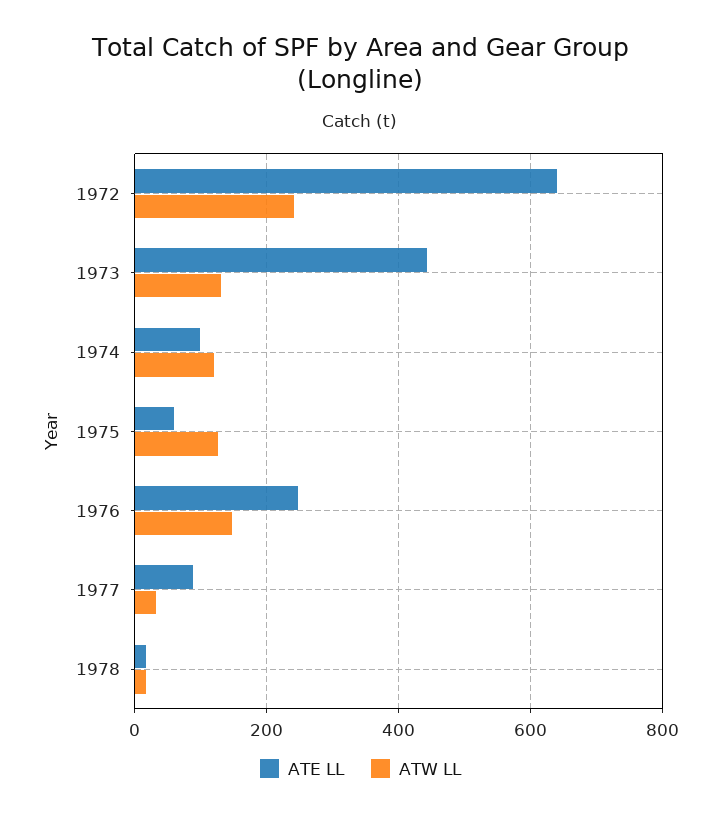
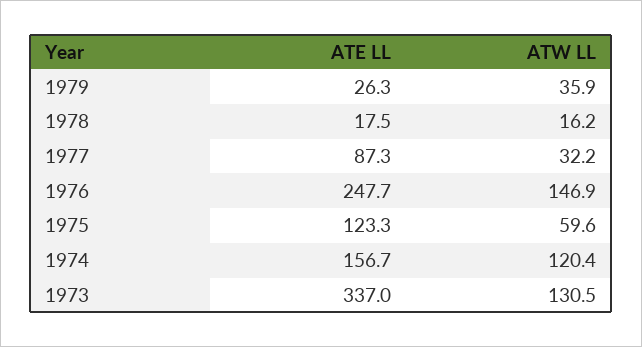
ATE LL, 1972: 640 -> none
ATW LL, 1972: 240 -> none
ATE LL, 1973: 440 -> 337
ATE LL, 1974: 100 -> 156.7
ATE LL, 1975: 60 -> 123.3
ATW LL, 1975: 120 -> 59.6
ATE LL, 1979: none -> 26.3
ATW LL, 1979: none -> 35.9

